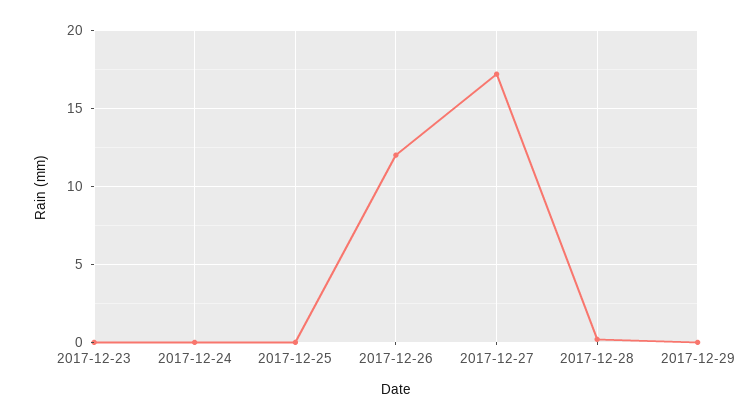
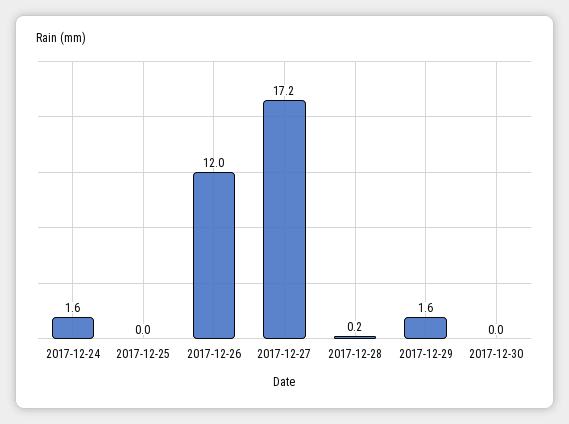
2017-12-23: 0 -> none
2017-12-24: 0 -> 1.6
2017-12-29: 0 -> 1.6
2017-12-30: none -> 0

